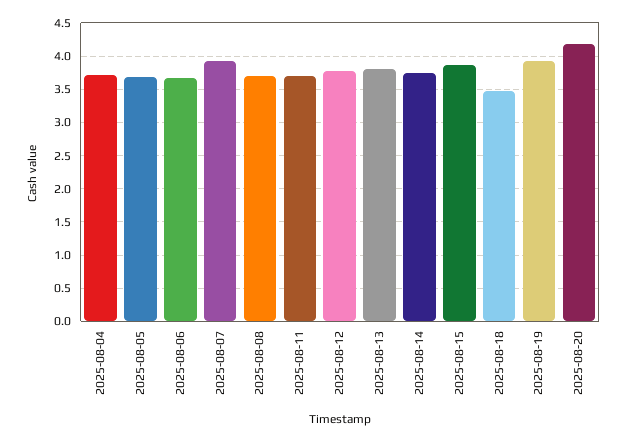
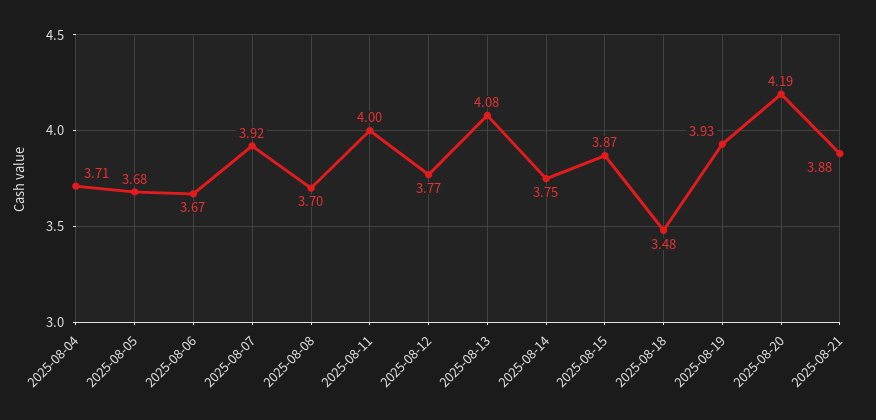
2025-08-11: 3.7 -> 4
2025-08-13: 3.8 -> 4.08
2025-08-21: none -> 3.88

